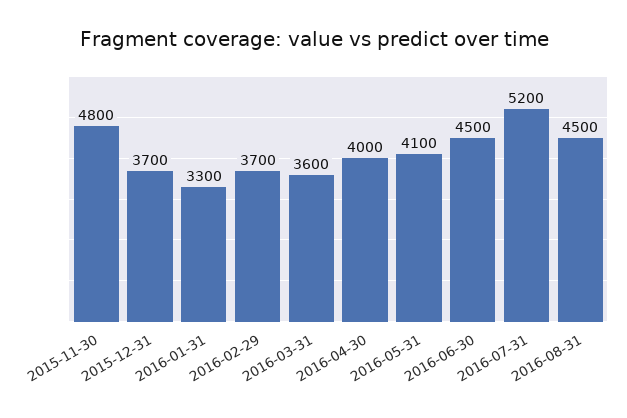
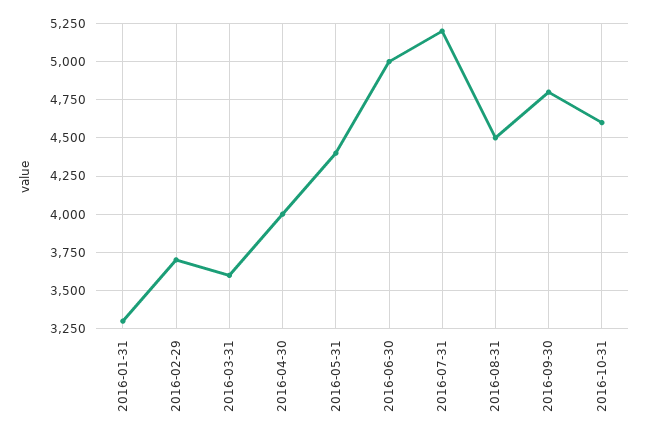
2015-11-30: 4800 -> none
2015-12-31: 3700 -> none
2016-05-31: 4100 -> 4400
2016-06-30: 4500 -> 5000
2016-09-30: none -> 4800
2016-10-31: none -> 4600

